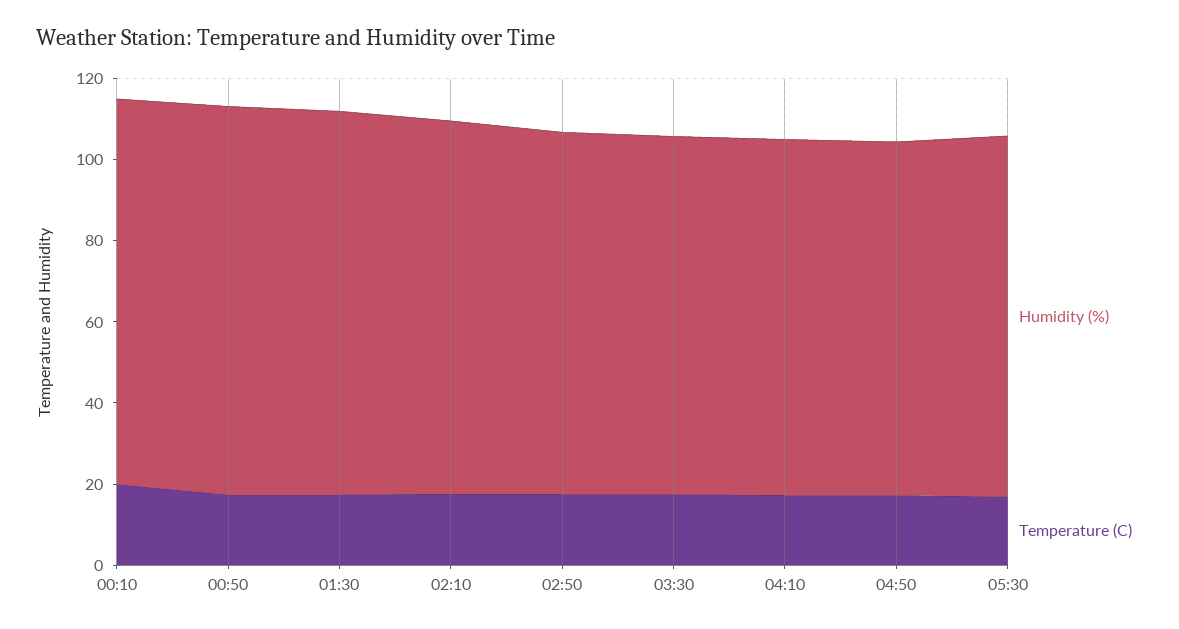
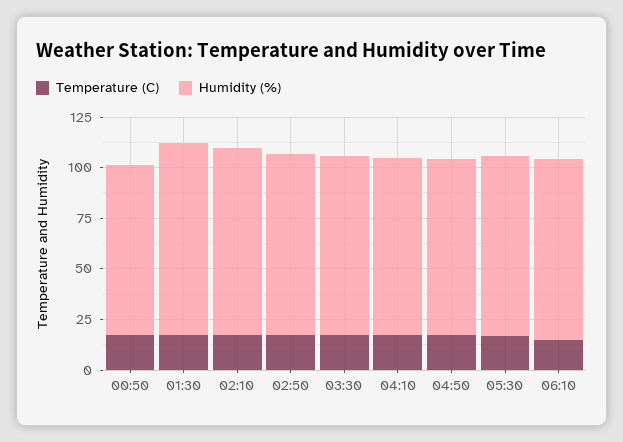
Humidity (%), 00:10: 95 -> none
Temperature (C), 00:10: 20 -> none
Humidity (%), 00:50: 95 -> 85
Temperature (C), 06:10: none -> 15
Humidity (%), 06:10: none -> 90

